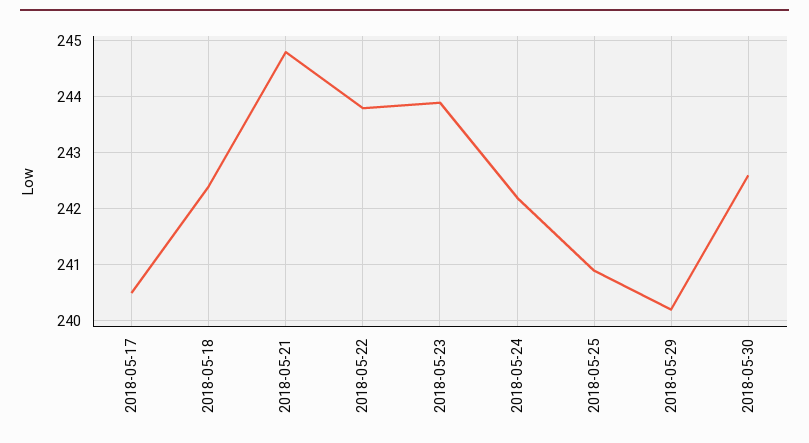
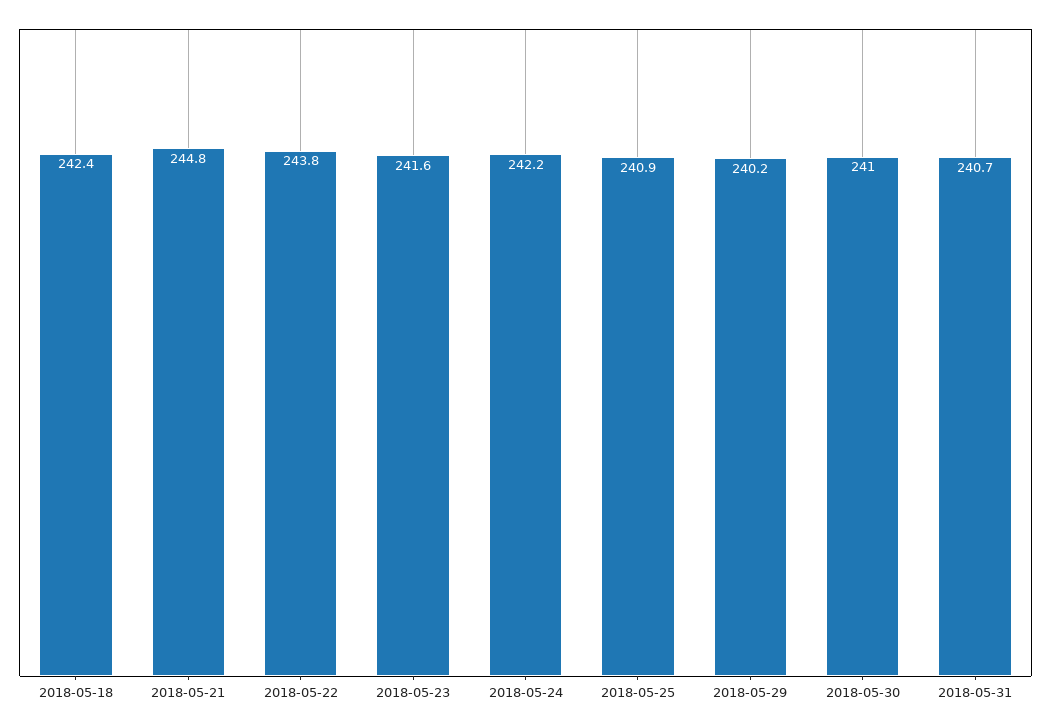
2018-05-17: 240.5 -> none
2018-05-23: 244 -> 241.6
2018-05-30: 242.5 -> 241
2018-05-31: none -> 240.7

